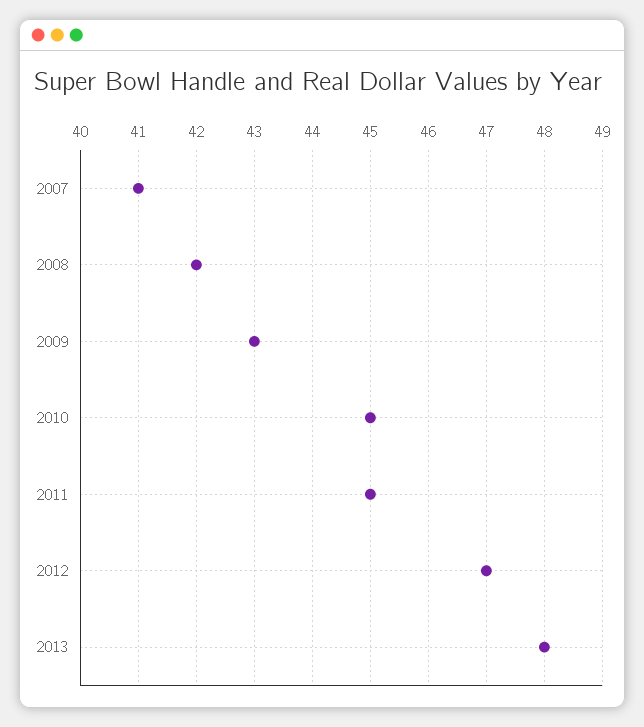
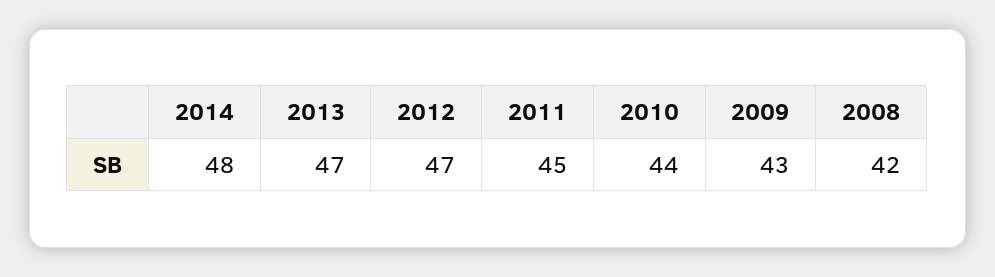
2007: 41 -> none
2010: 45 -> 44
2013: 48 -> 47
2014: none -> 48

